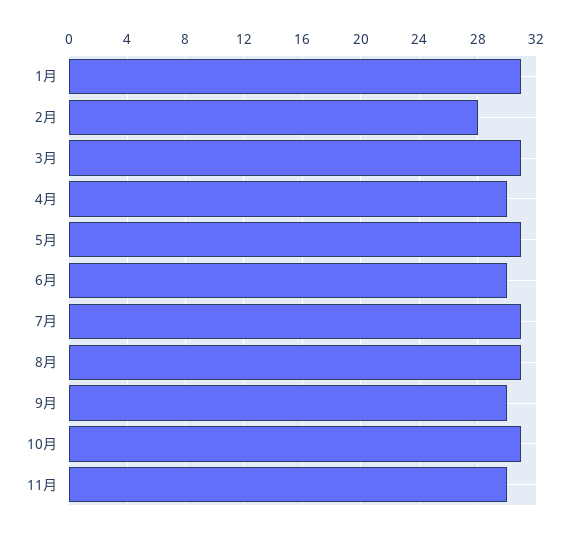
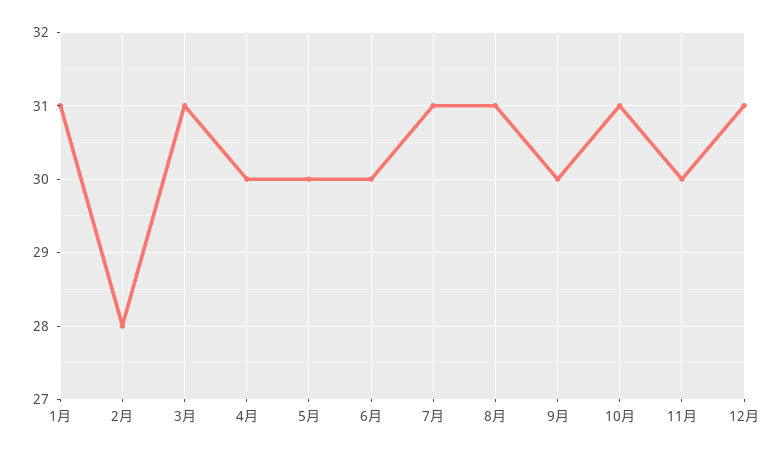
5月: 31 -> 30
12月: none -> 31

